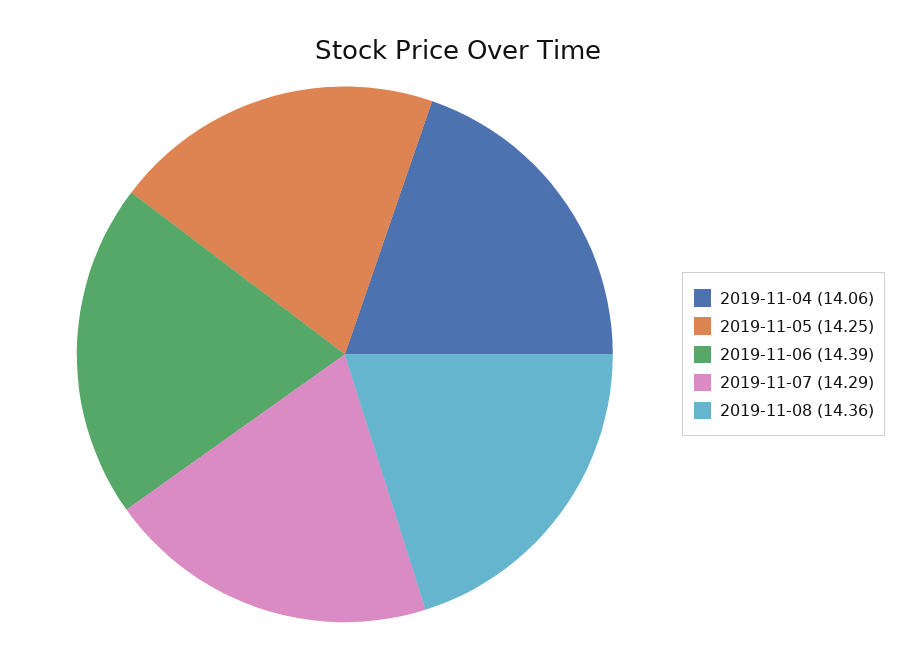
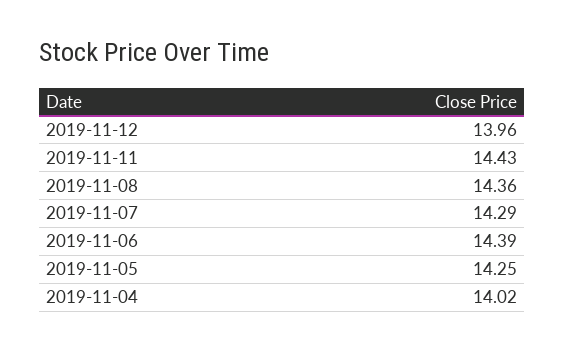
2019-11-04: 14.06 -> 14.02
2019-11-12: none -> 13.96
2019-11-11: none -> 14.43

